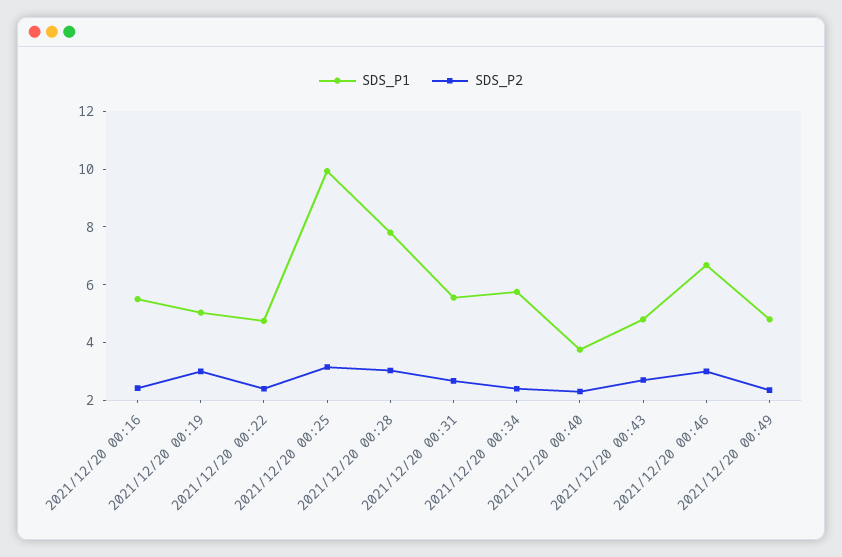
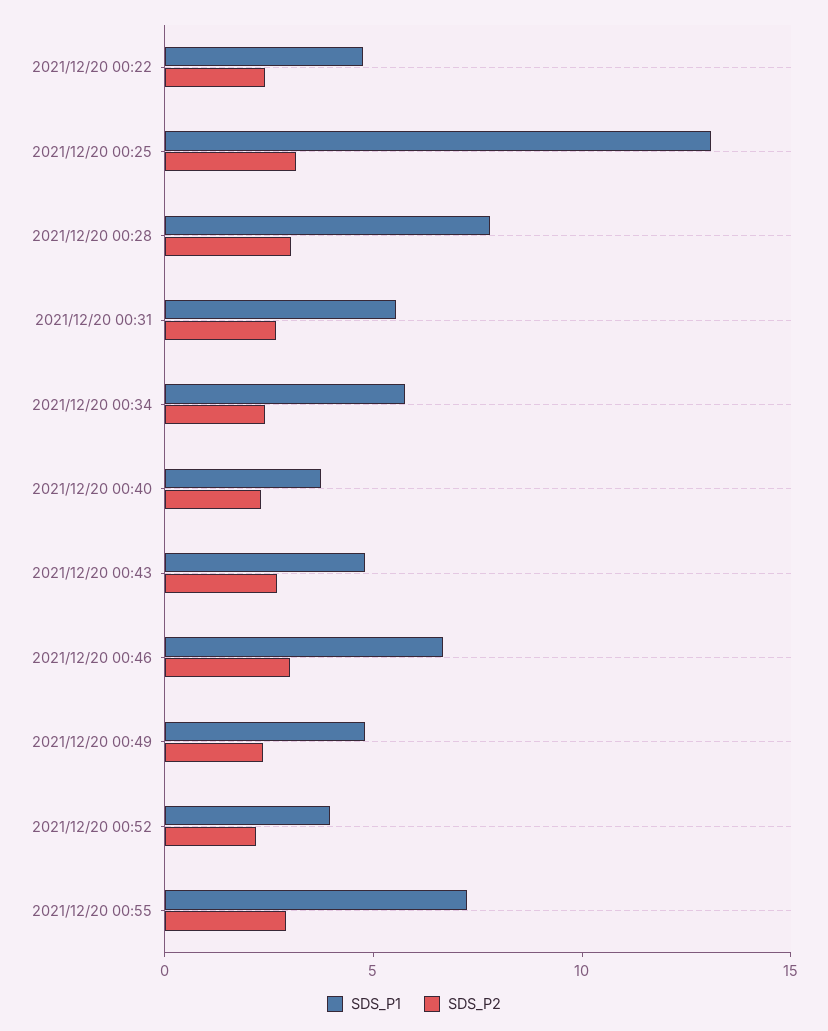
SDS_P1, 2021/12/20 00:16: 5.5 -> none
SDS_P2, 2021/12/20 00:16: 2.5 -> none
SDS_P1, 2021/12/20 00:19: 5 -> none
SDS_P2, 2021/12/20 00:19: 3 -> none
SDS_P1, 2021/12/20 00:25: 10 -> 13
SDS_P1, 2021/12/20 00:52: none -> 4
SDS_P2, 2021/12/20 00:52: none -> 2
SDS_P1, 2021/12/20 00:55: none -> 7
SDS_P2, 2021/12/20 00:55: none -> 3

